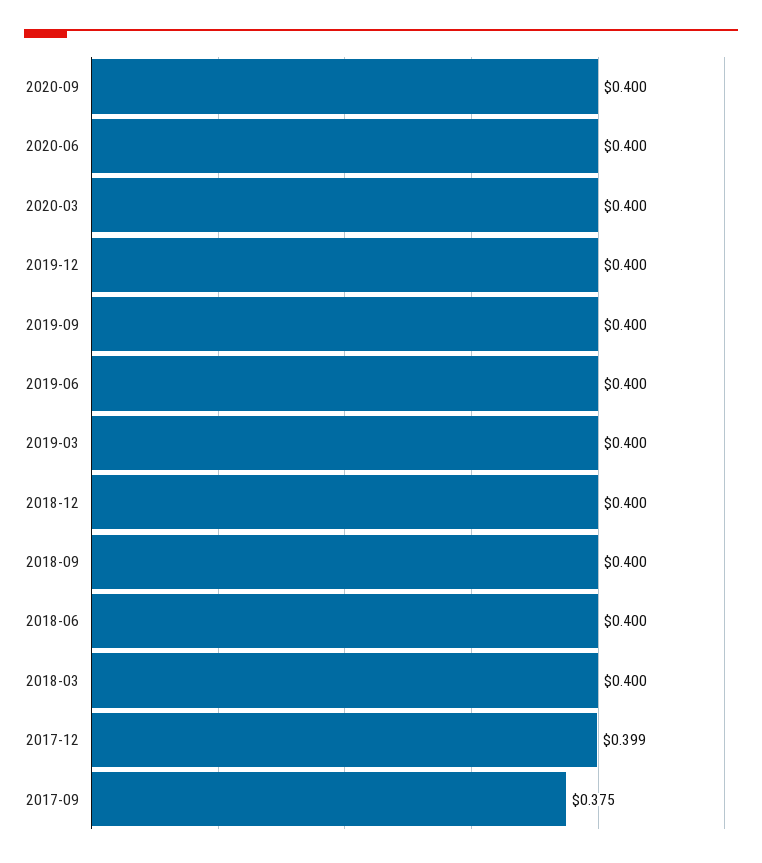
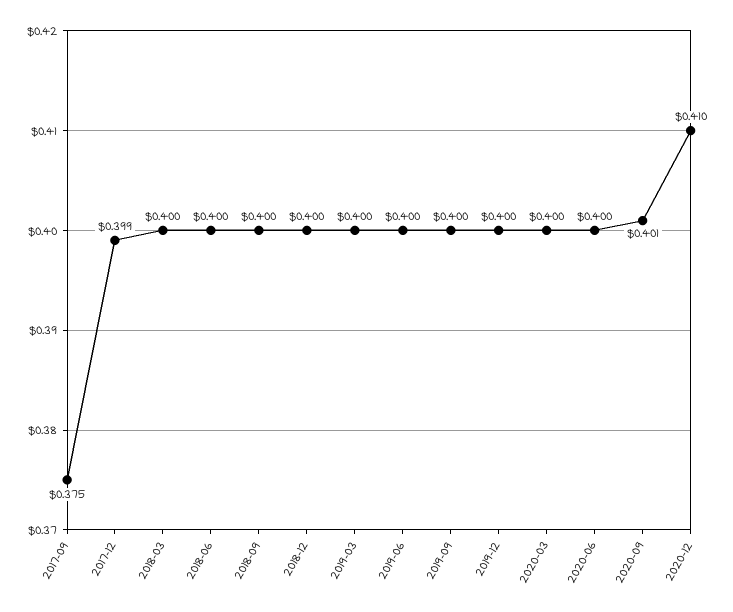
2020-09: 0.4 -> 0.401
2020-12: none -> 0.41

